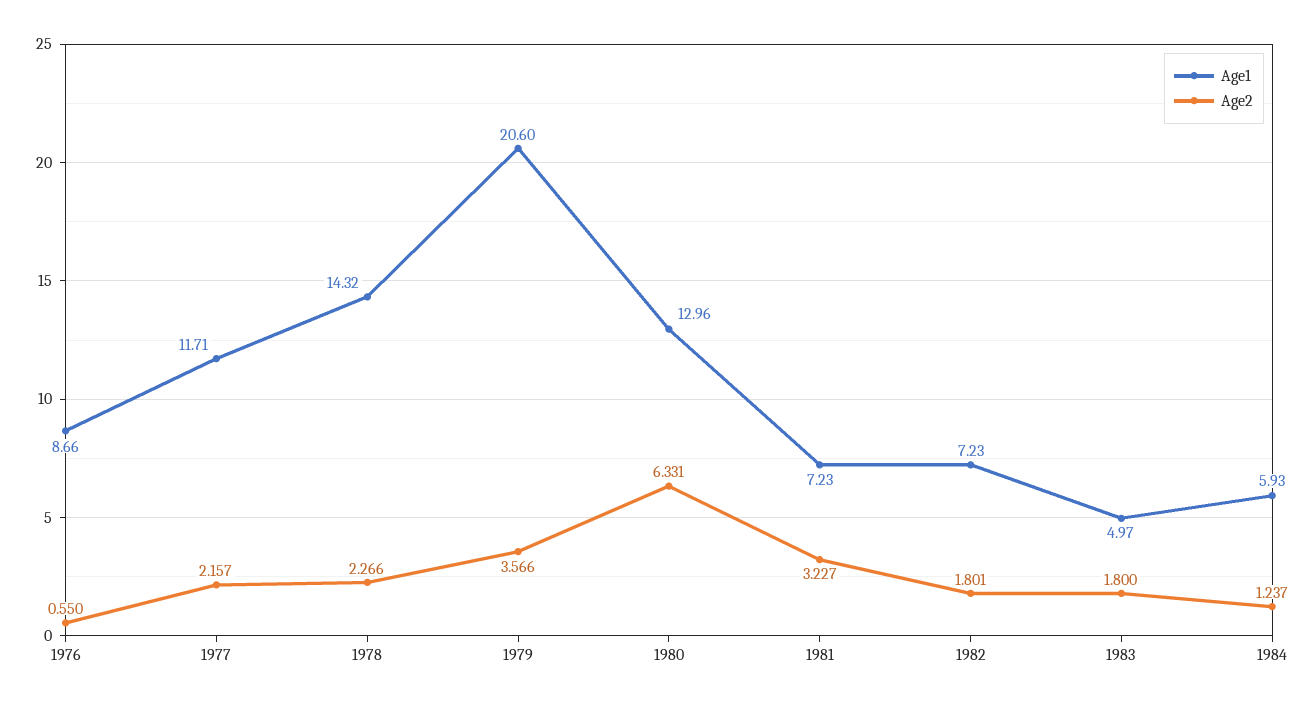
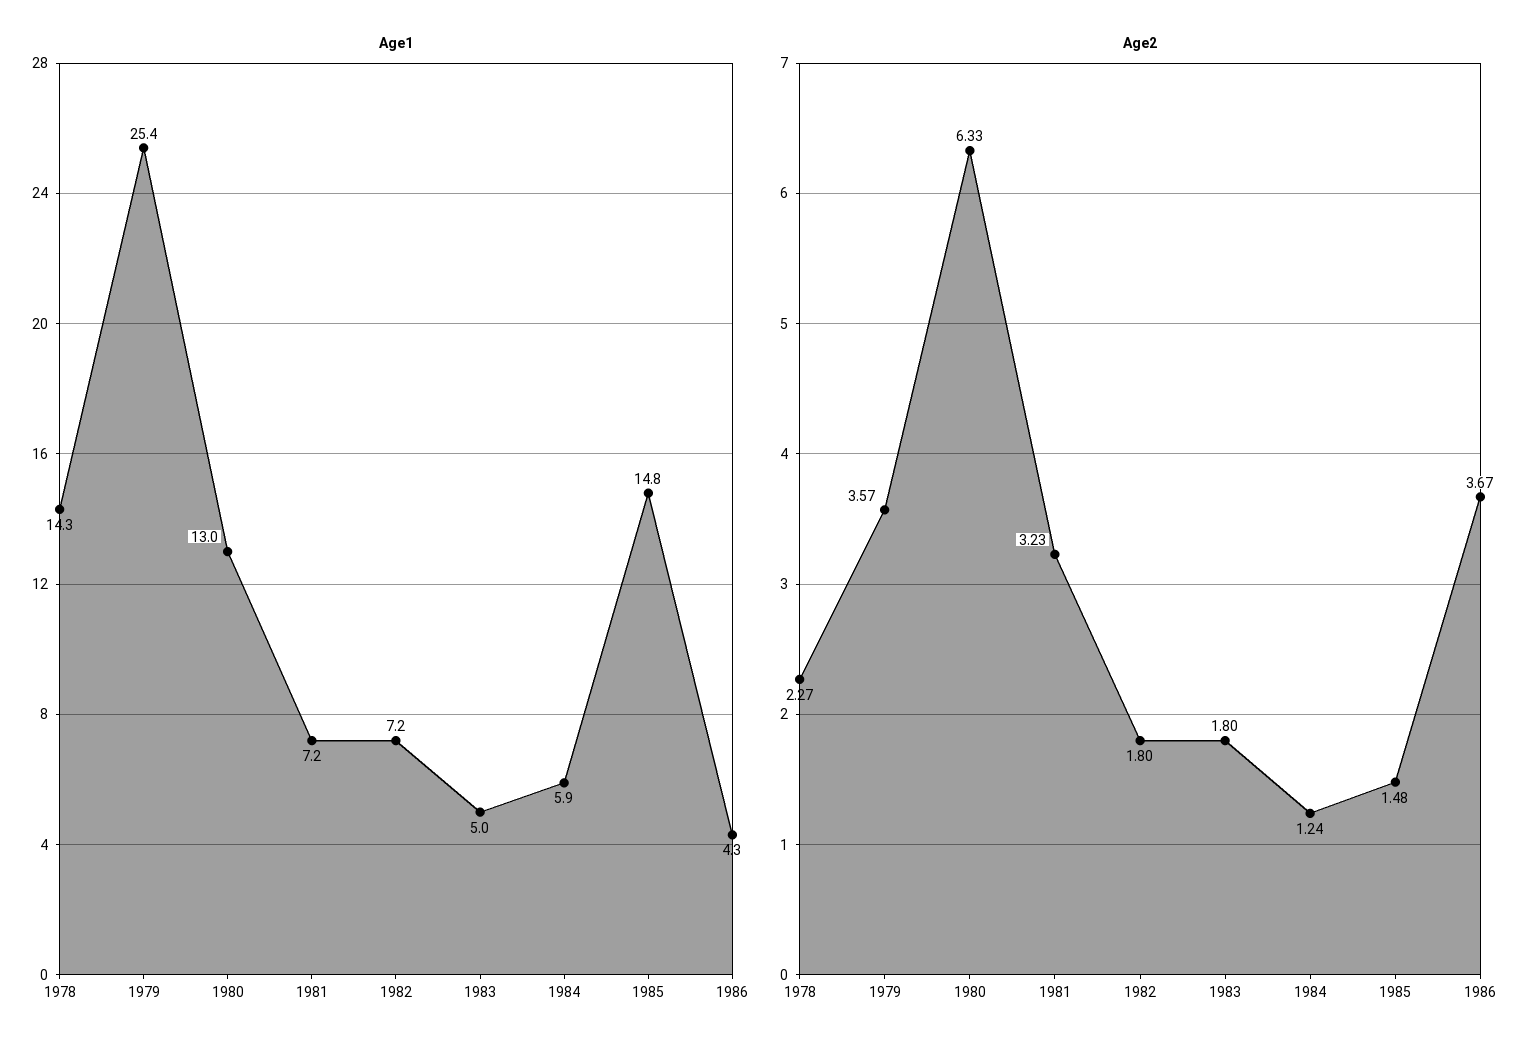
Age1, 1976: 8.66 -> none
Age2, 1976: 0.55 -> none
Age1, 1977: 11.71 -> none
Age2, 1977: 2.157 -> none
Age1, 1979: 20.6 -> 25.4
Age1, 1985: none -> 14.8
Age1, 1986: none -> 4.3
Age2, 1985: none -> 1.48
Age2, 1986: none -> 3.67

